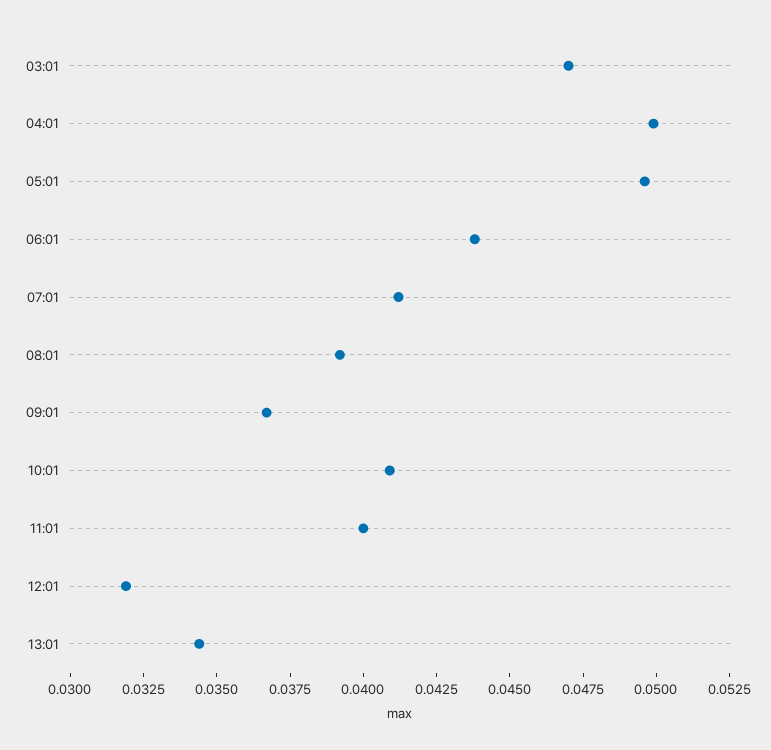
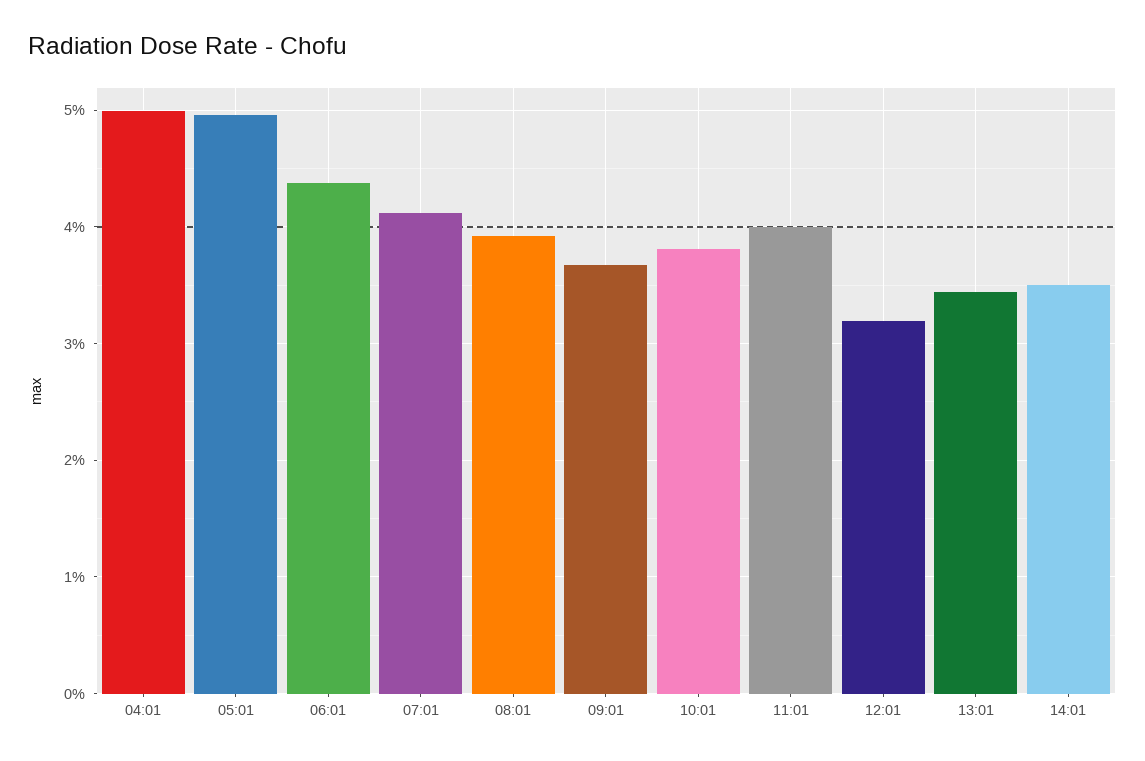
03:01: 0.047 -> none
10:01: 0.041 -> 0.038
14:01: none -> 0.035

